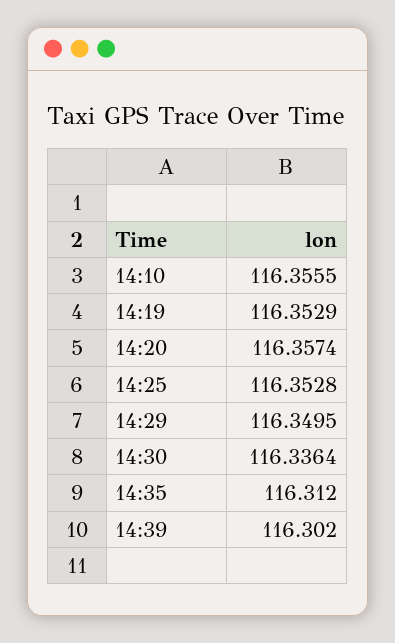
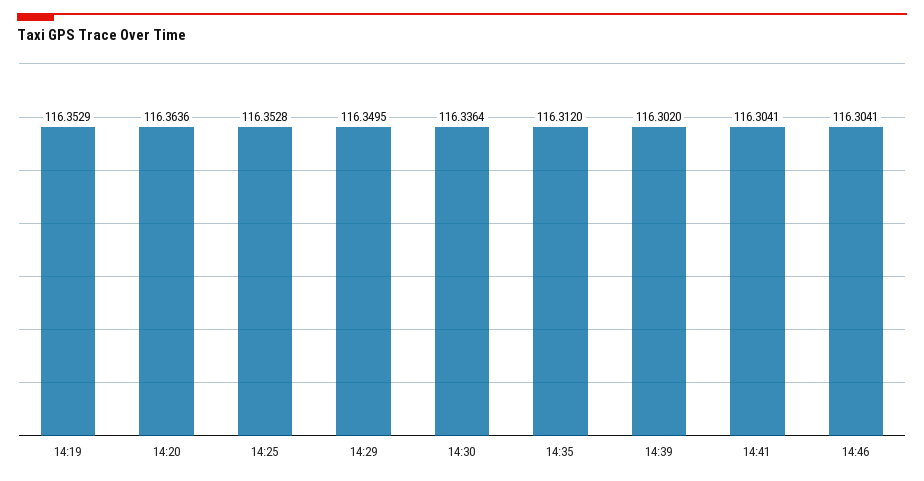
14:10: 116.3555 -> none
14:20: 116.3574 -> 116.3636
14:41: none -> 116.3041
14:46: none -> 116.3041

